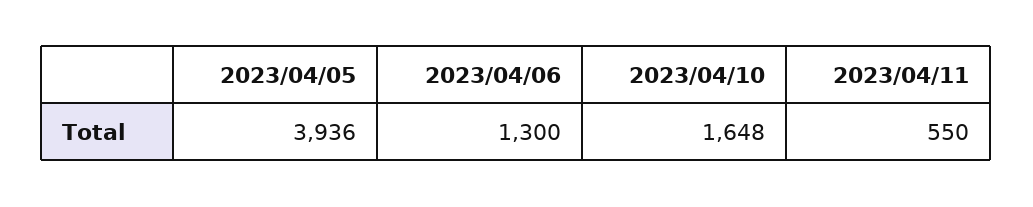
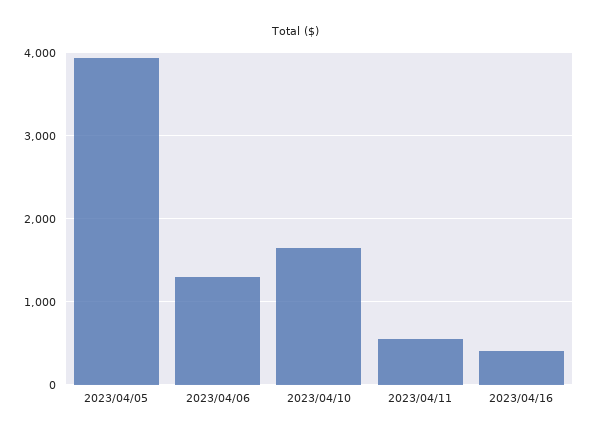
2023/04/16: none -> 400

